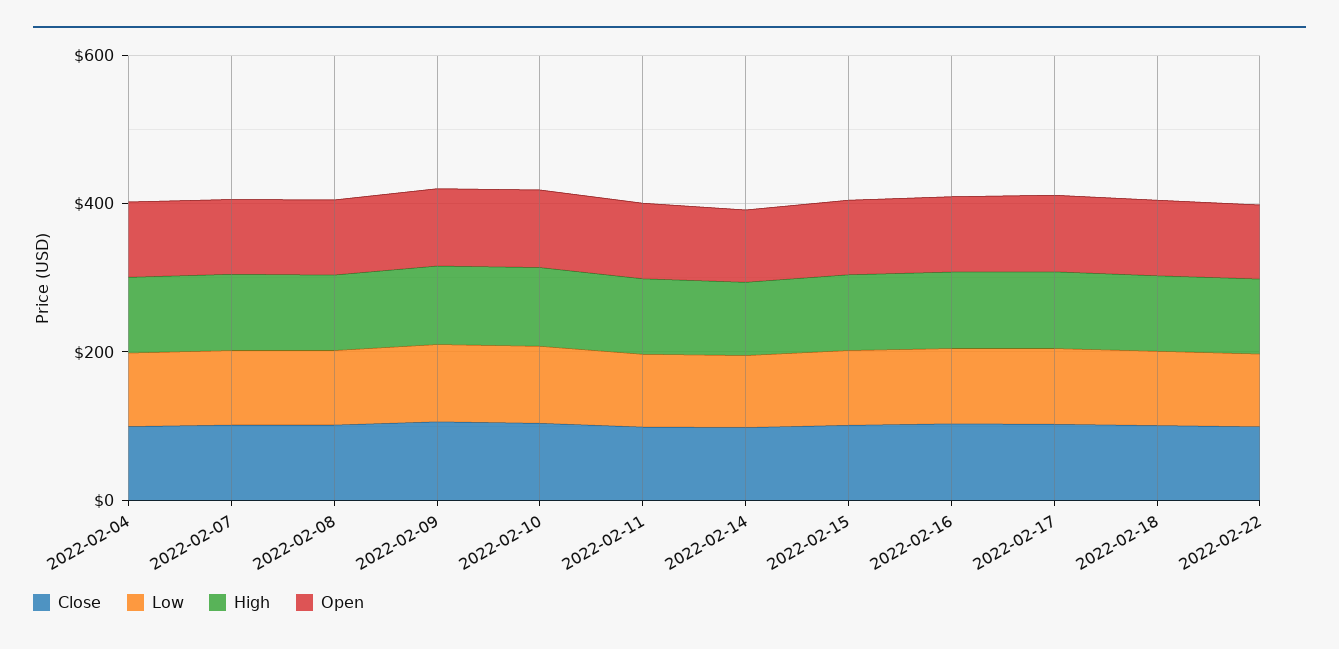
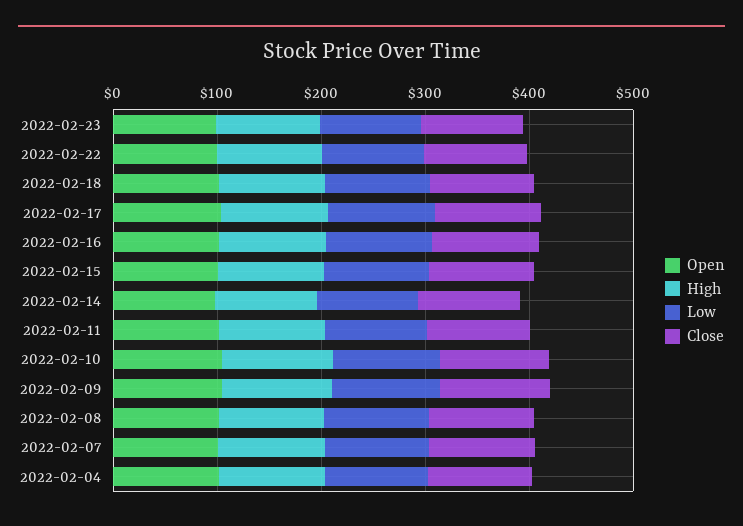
Open, 2022-02-23: none -> 100
High, 2022-02-23: none -> 100
Low, 2022-02-23: none -> 100
Close, 2022-02-23: none -> 100

